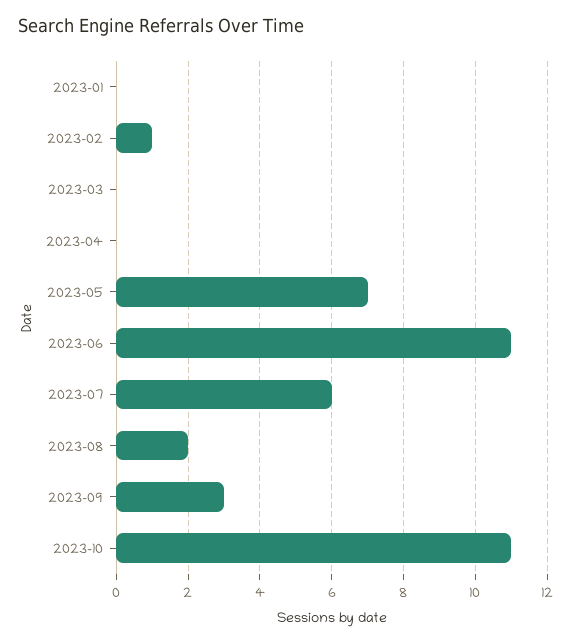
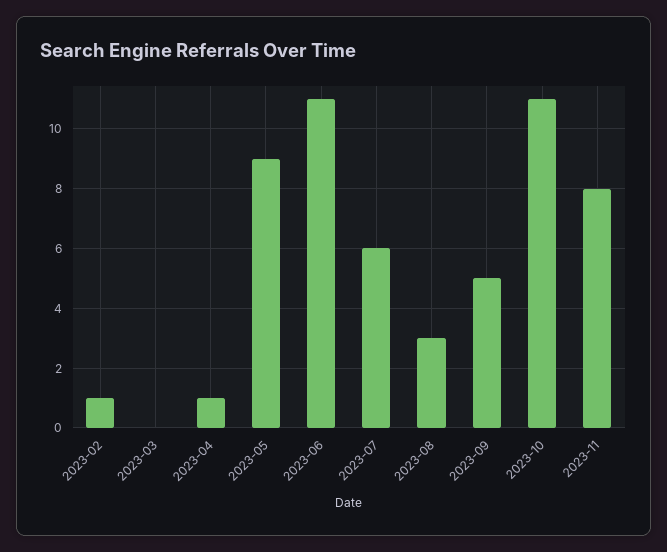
2023-01: 0 -> none
2023-04: 0 -> 1
2023-05: 7 -> 9
2023-08: 2 -> 3
2023-09: 3 -> 5
2023-11: none -> 8

